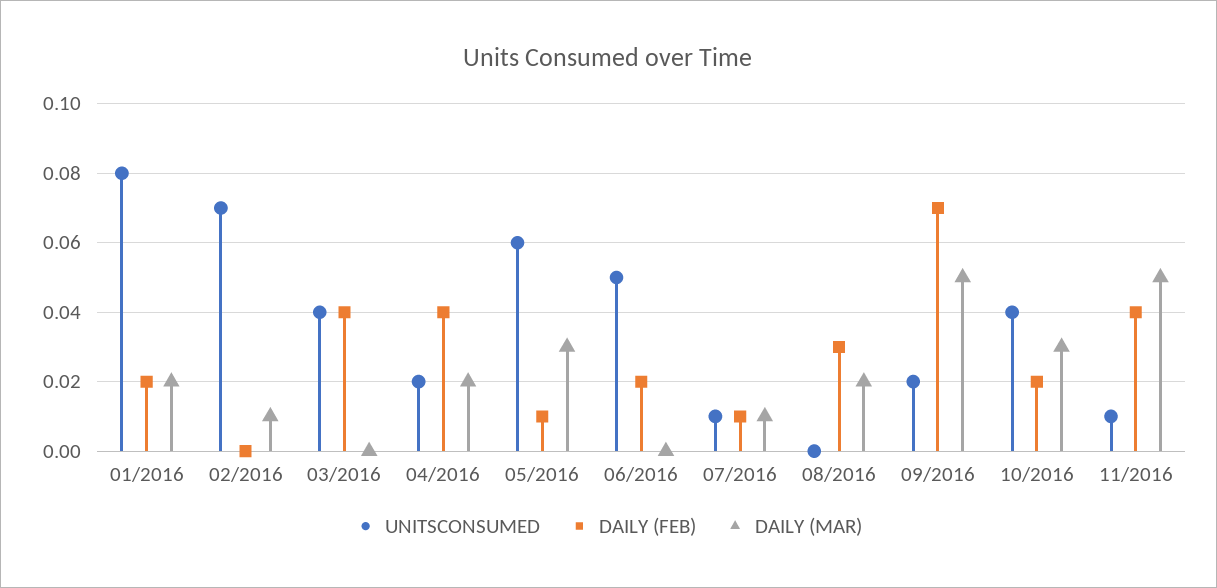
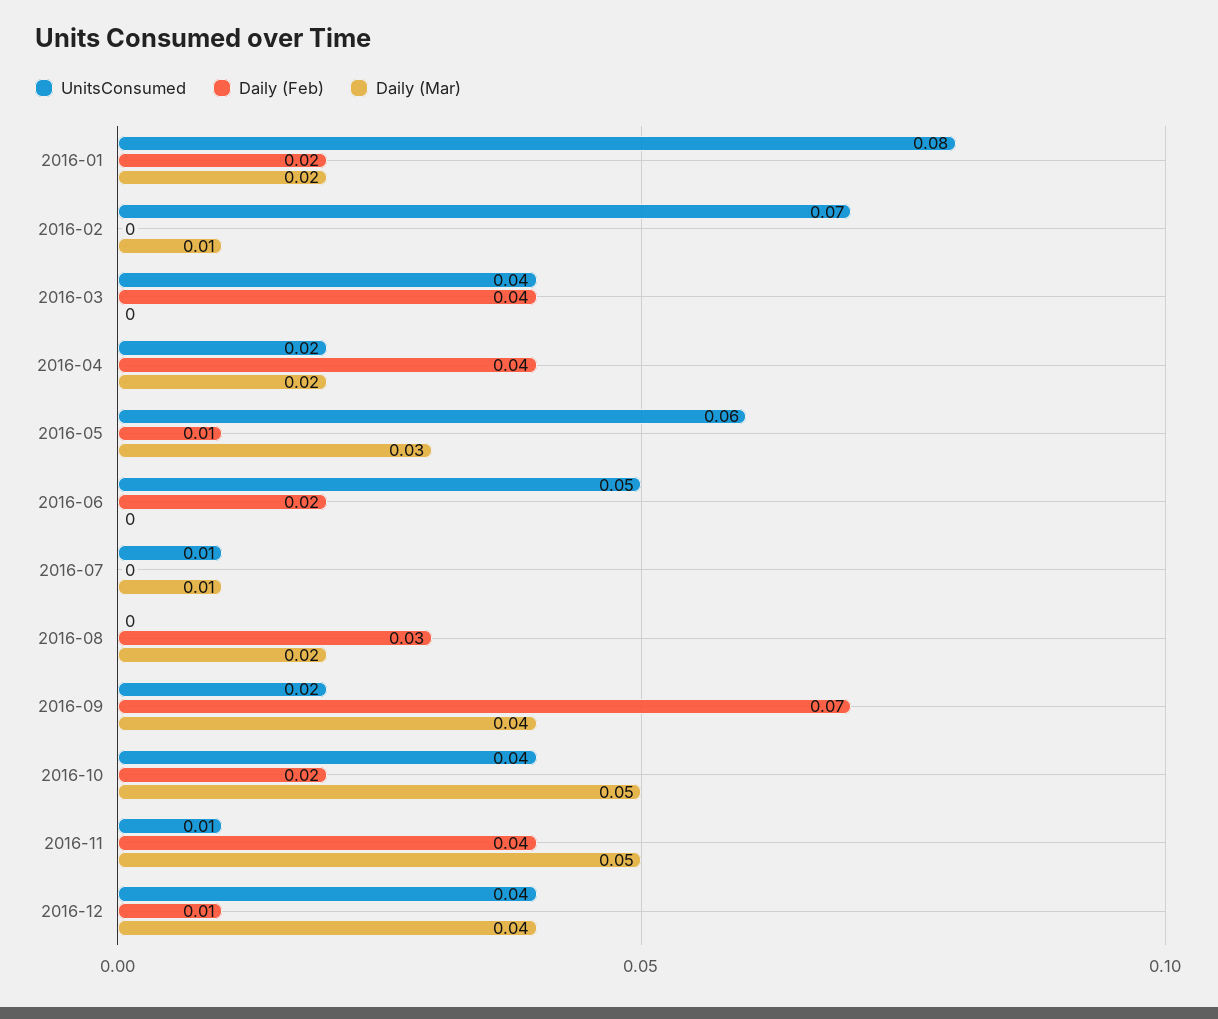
DAILY (FEB), 07/2016: 0.01 -> 0
DAILY (MAR), 09/2016: 0.05 -> 0.04
DAILY (MAR), 10/2016: 0.03 -> 0.05
UNITSCONSUMED, 2016-12: none -> 0.04
DAILY (FEB), 2016-12: none -> 0.01
DAILY (MAR), 2016-12: none -> 0.04

